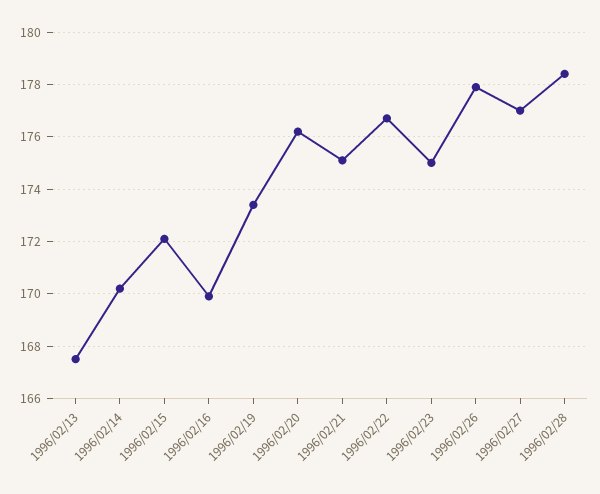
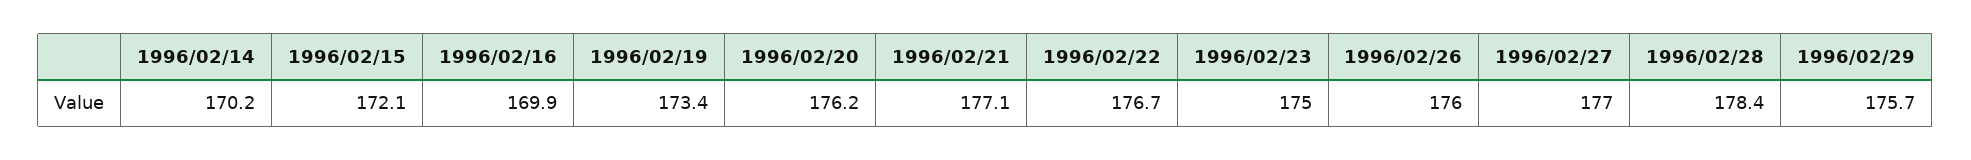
1996/02/13: 167.5 -> none
1996/02/21: 175 -> 177.1
1996/02/26: 178 -> 176
1996/02/29: none -> 175.7

